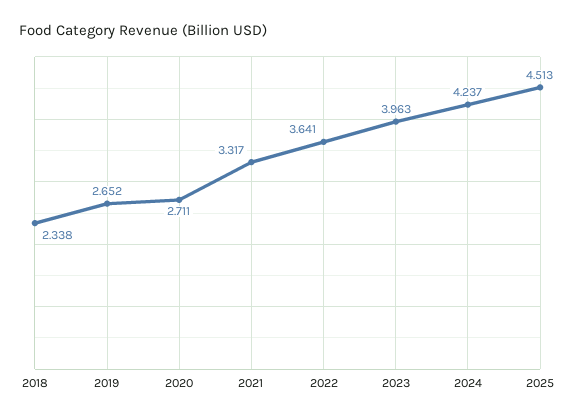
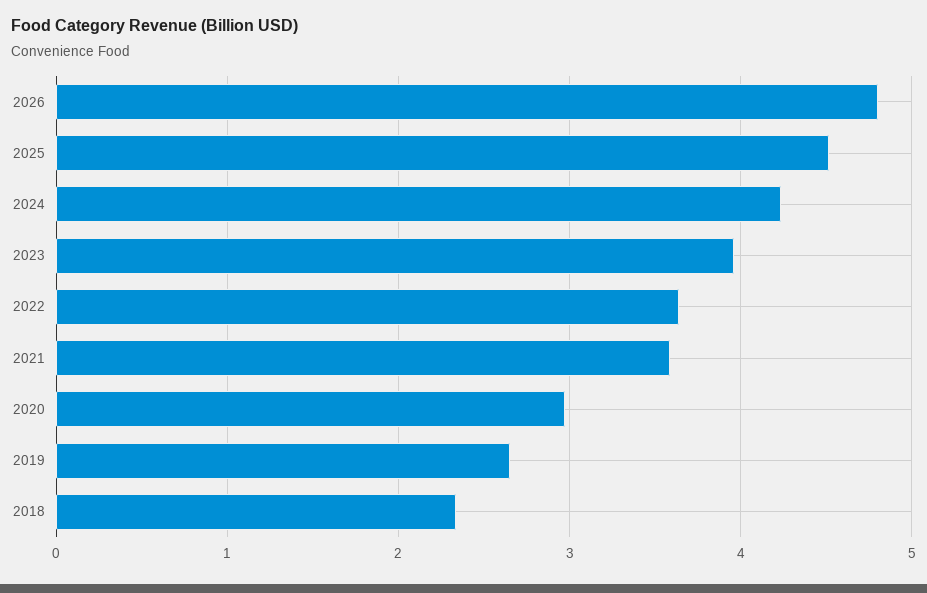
2020: 2.711 -> 3
2021: 3.317 -> 3.6
2026: none -> 4.8

